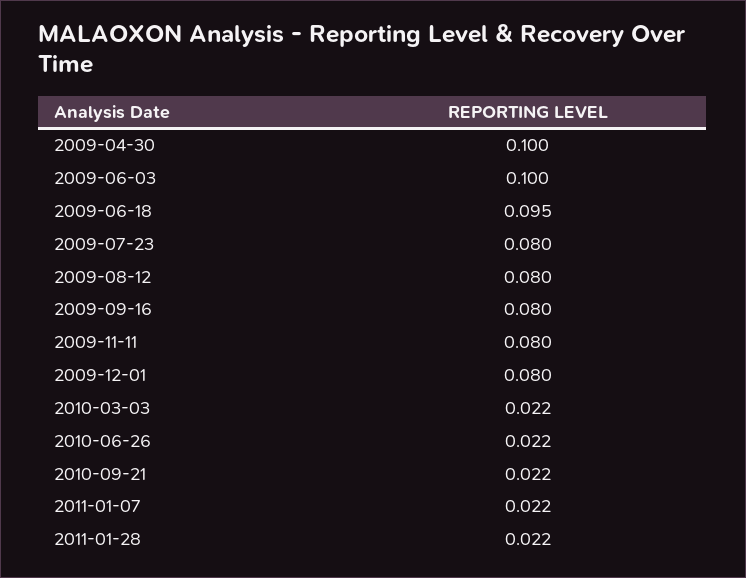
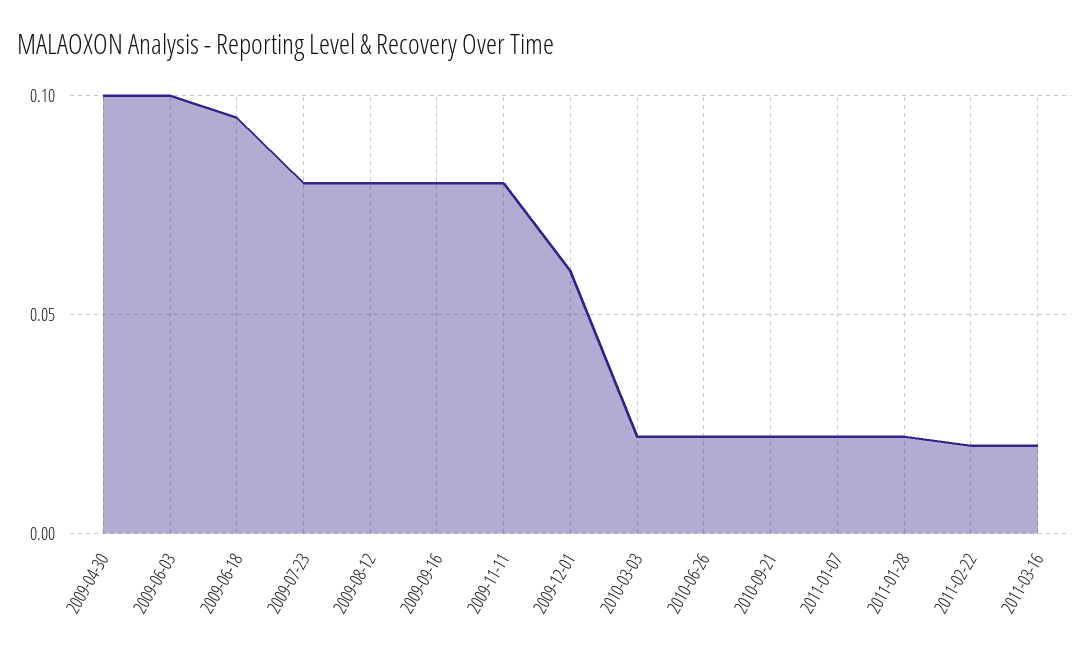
2009-12-01: 0.08 -> 0.06
2011-02-22: none -> 0.02
2011-03-16: none -> 0.02

